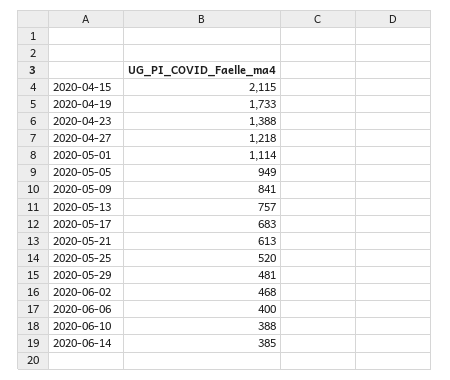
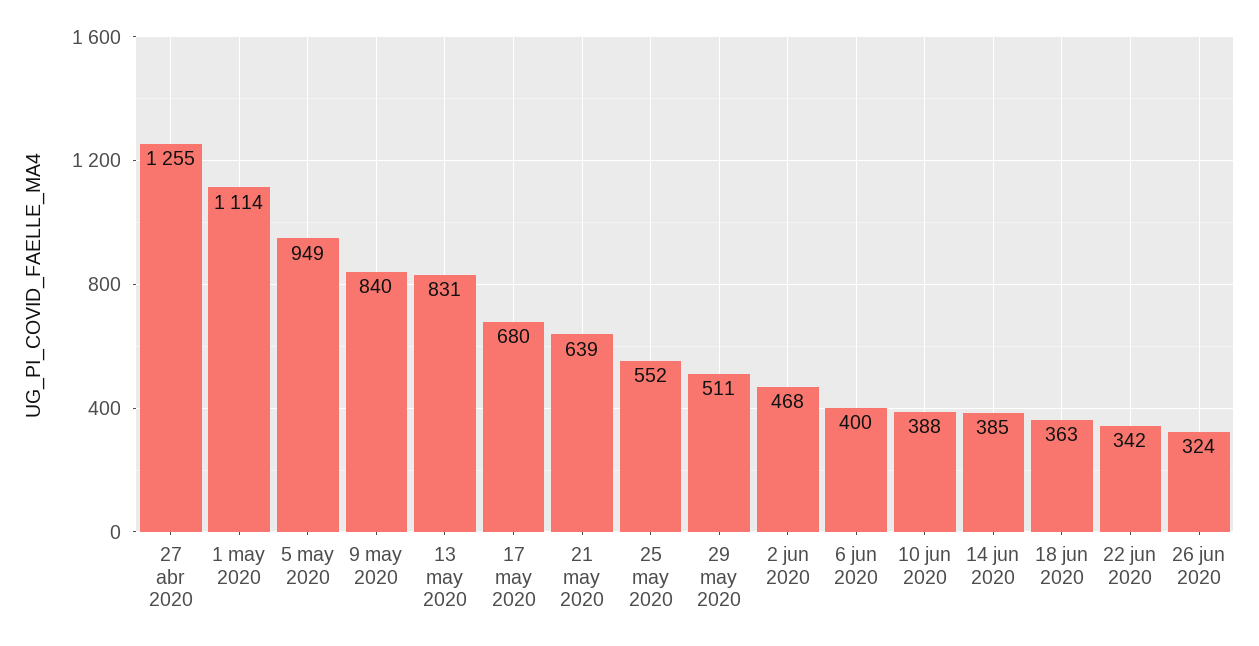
2020-04-15: 2115 -> none
2020-04-19: 1733 -> none
2020-04-23: 1388 -> none
2020-04-27: 1218 -> 1255
2020-05-09: 841 -> 840
2020-05-13: 757 -> 831
2020-05-17: 683 -> 680
2020-05-21: 613 -> 639
2020-05-25: 520 -> 552
2020-05-29: 481 -> 511
18 jun 2020: none -> 363
22 jun 2020: none -> 342
26 jun 2020: none -> 324

